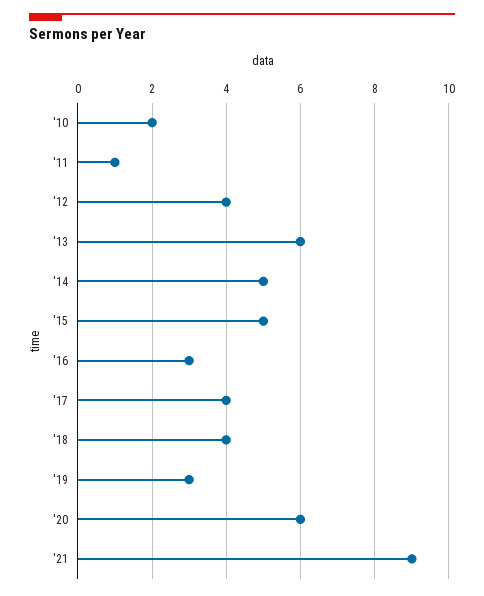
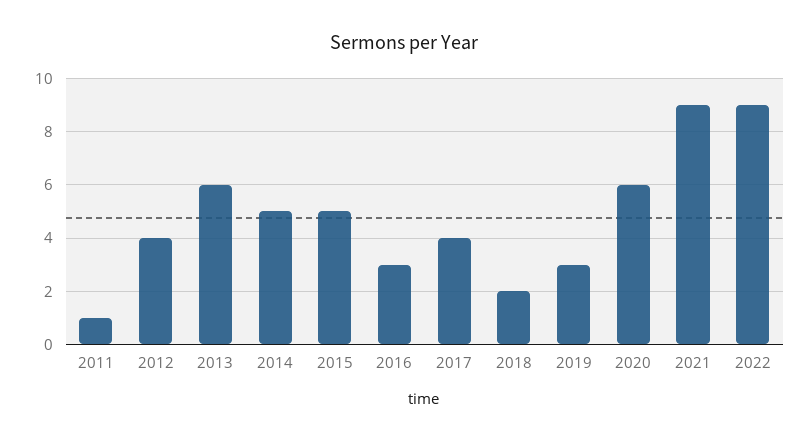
'10: 2 -> none
'18: 4 -> 2
2022: none -> 9

